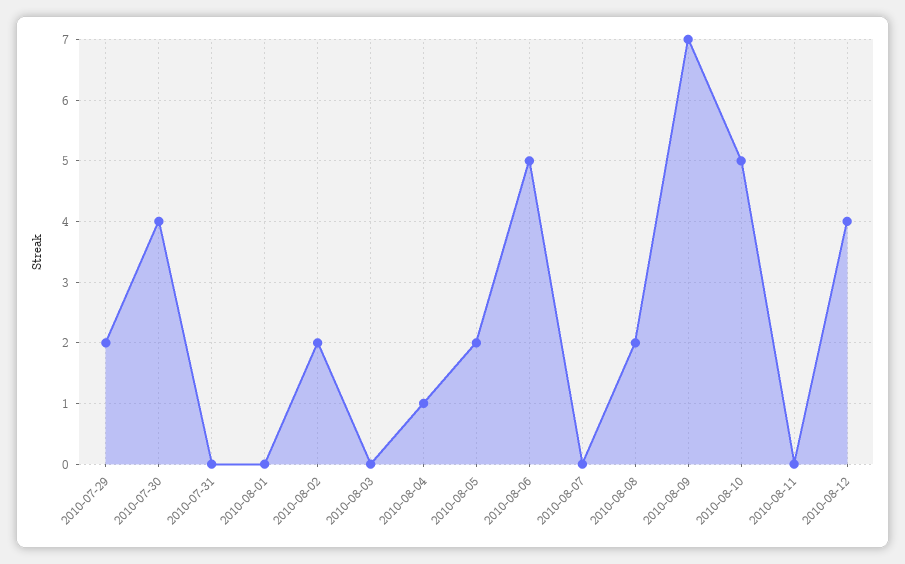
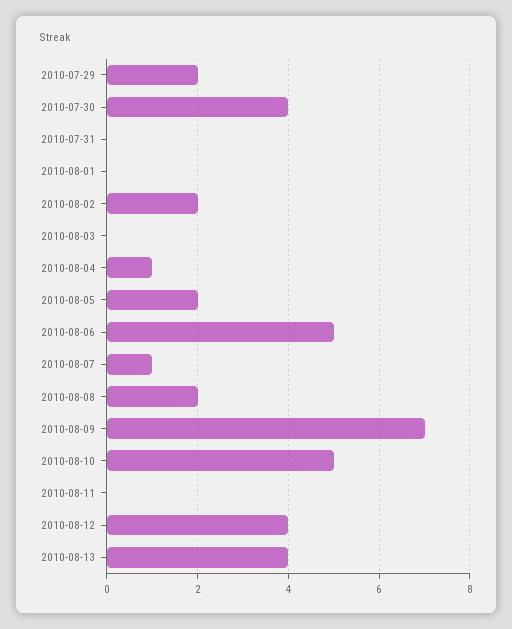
2010-08-07: 0 -> 1
2010-08-13: none -> 4

